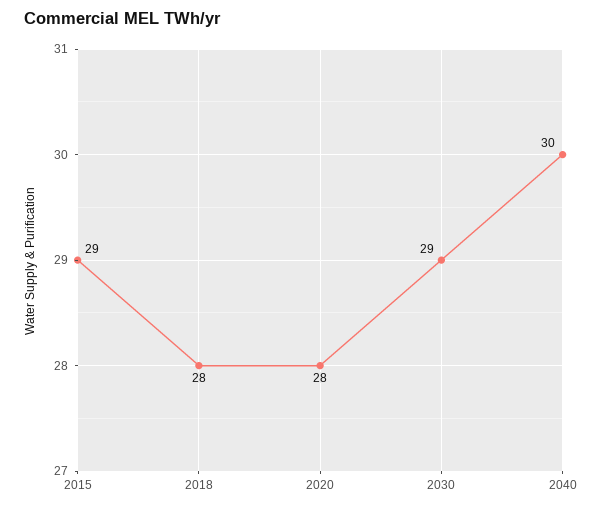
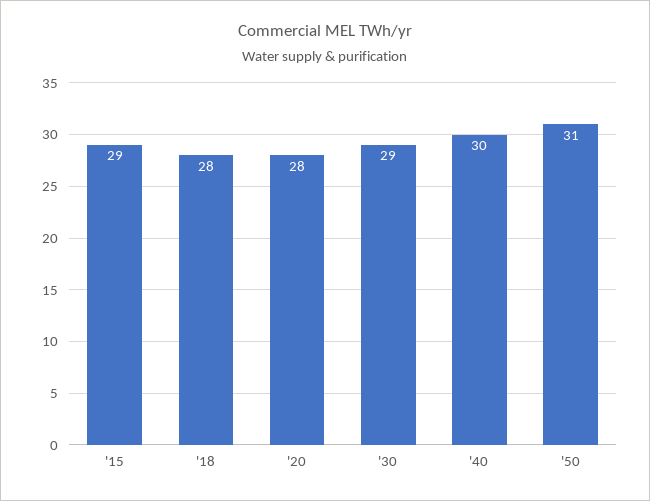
'50: none -> 31

